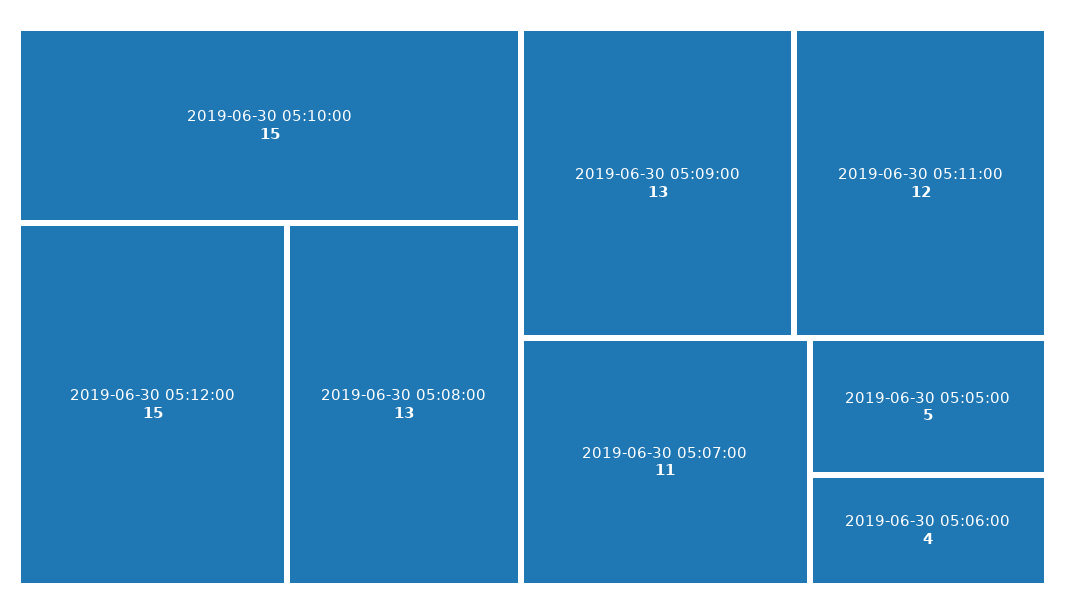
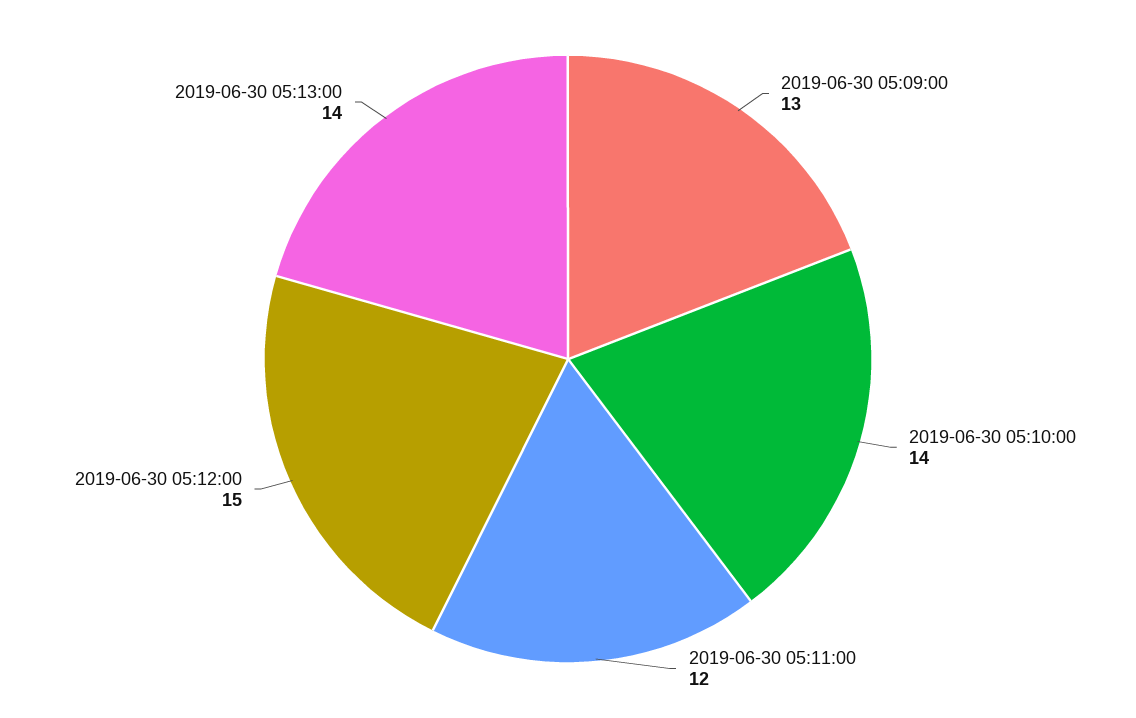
2019-06-30 05:10:00: 15 -> 14
2019-06-30 05:08:00: 13 -> none
2019-06-30 05:07:00: 11 -> none
2019-06-30 05:05:00: 5 -> none
2019-06-30 05:06:00: 4 -> none
2019-06-30 05:13:00: none -> 14

